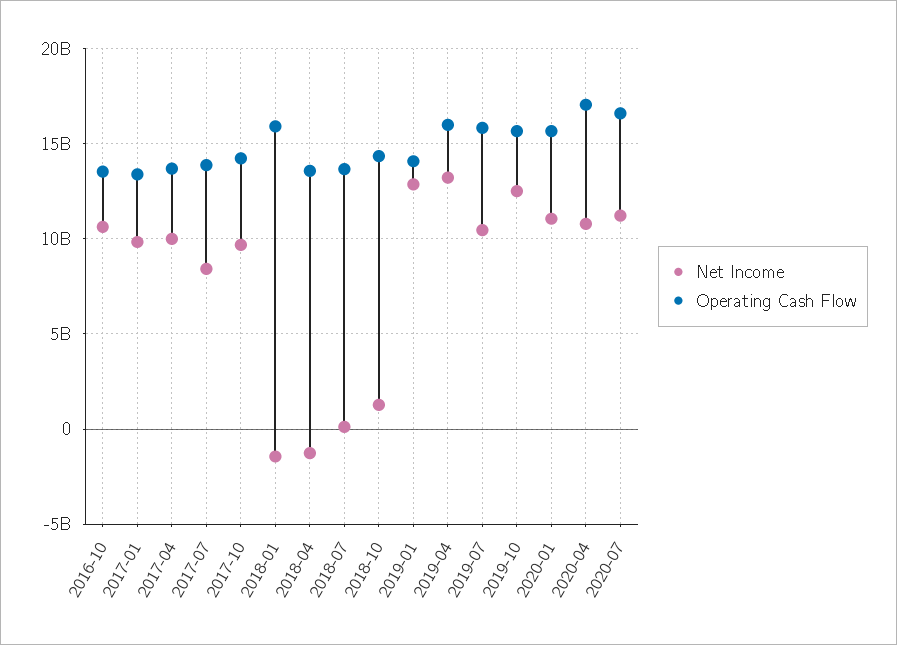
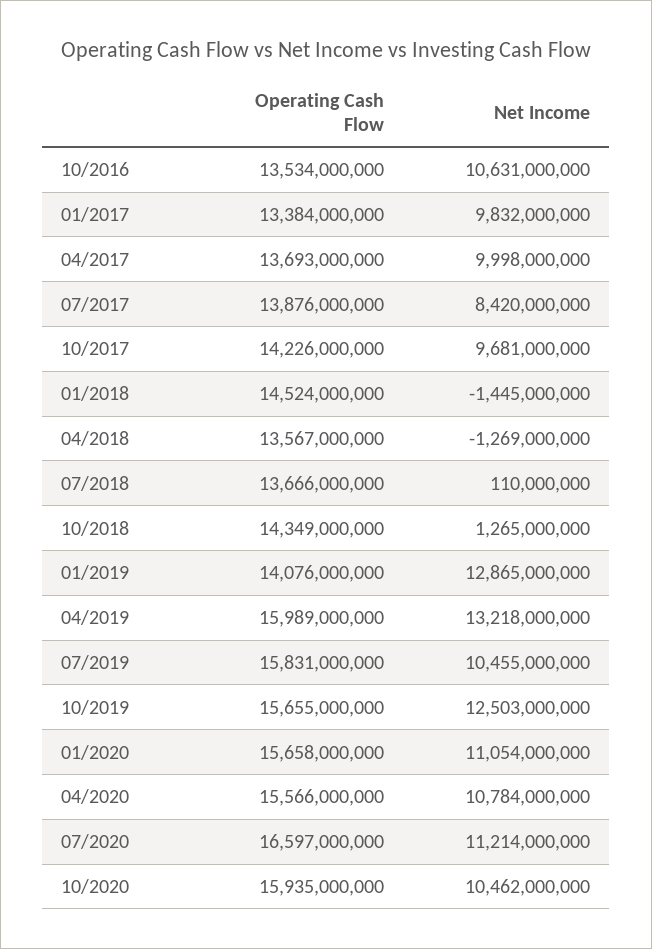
Operating Cash Flow, 2018-01: 16000000000 -> 14524000000
Operating Cash Flow, 2020-04: 17000000000 -> 15566000000
Operating Cash Flow, 10/2020: none -> 15935000000
Net Income, 10/2020: none -> 10462000000

